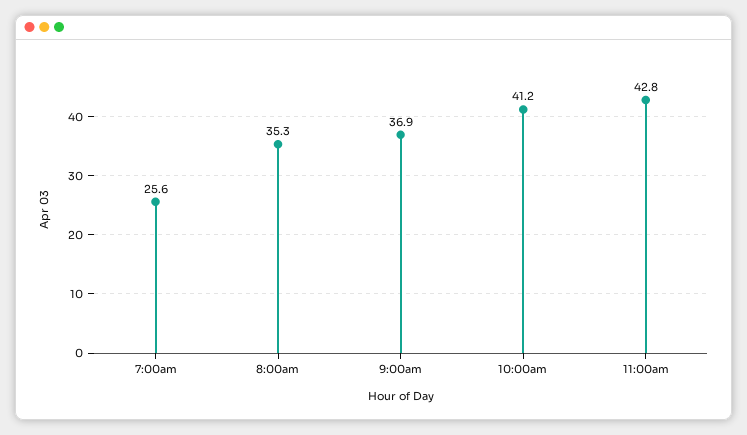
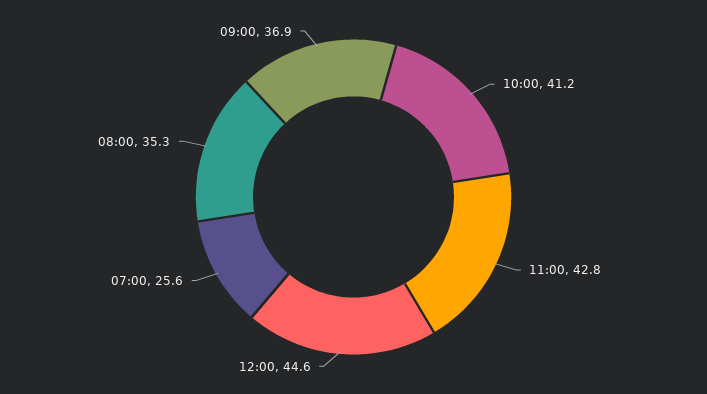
12:00: none -> 44.6

